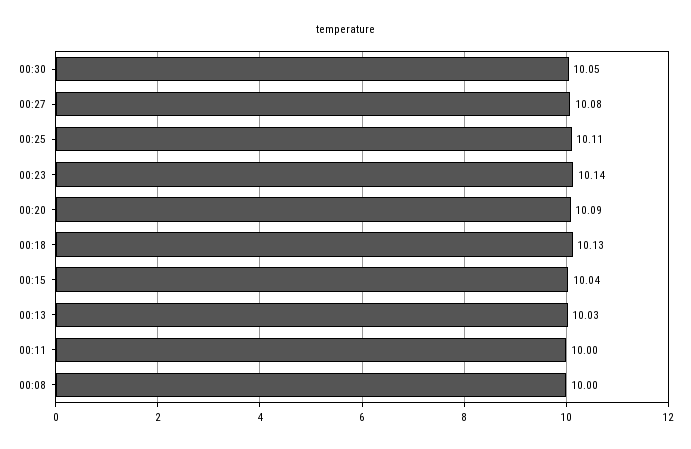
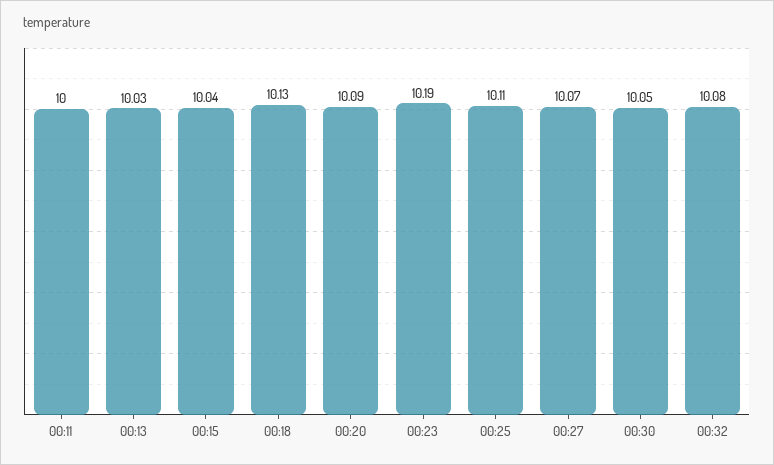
00:27: 10.08 -> 10.07
00:23: 10.14 -> 10.19
00:08: 10 -> none
00:32: none -> 10.08

